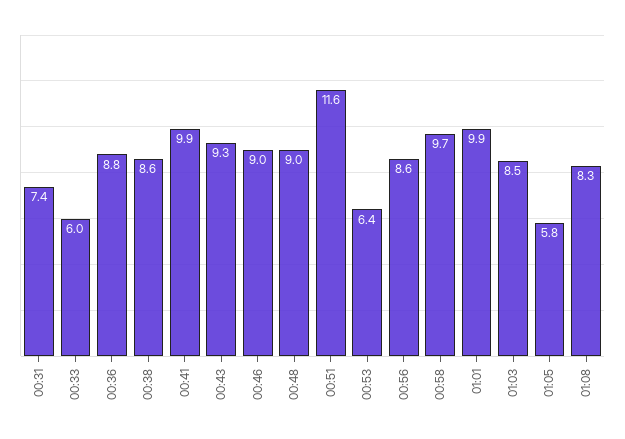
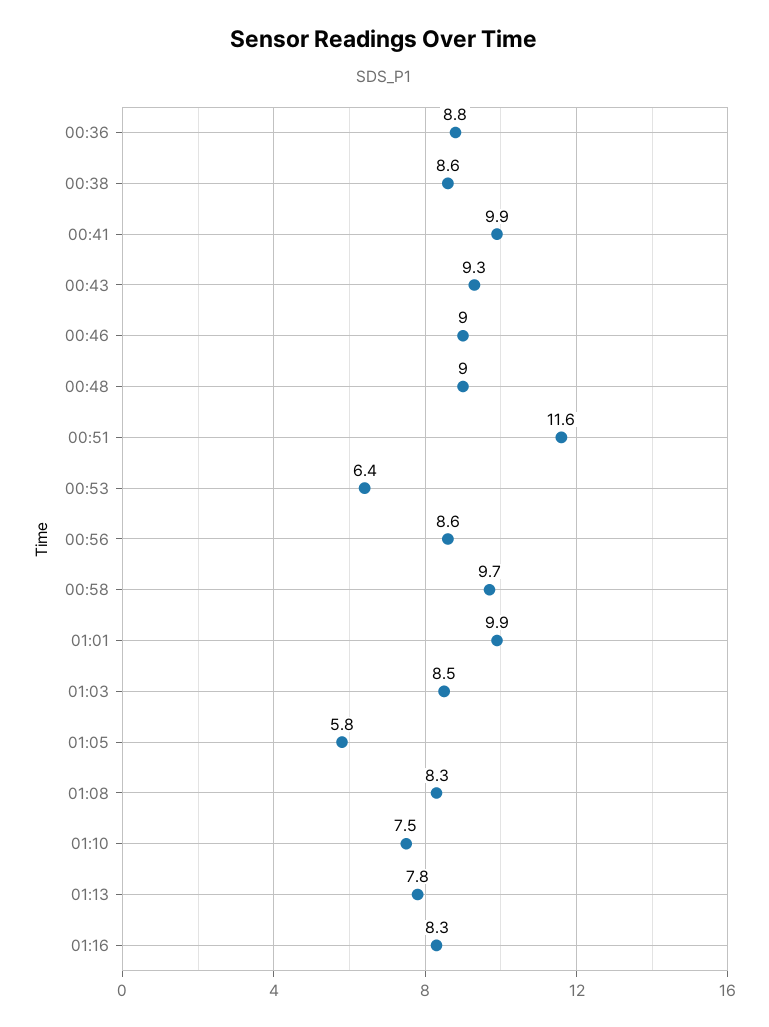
00:31: 7.4 -> none
00:33: 6 -> none
01:10: none -> 7.5
01:13: none -> 7.8
01:16: none -> 8.3

